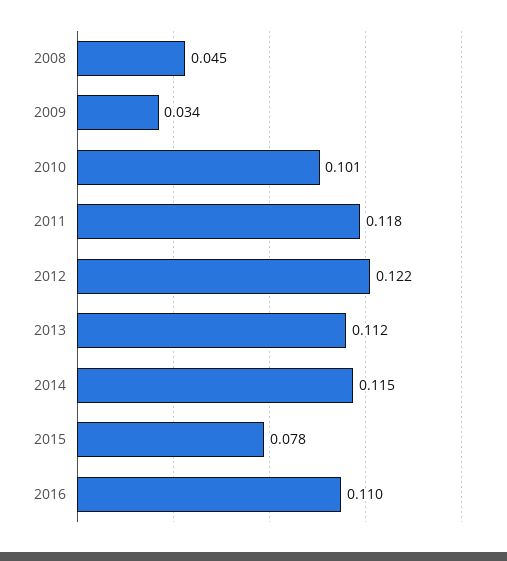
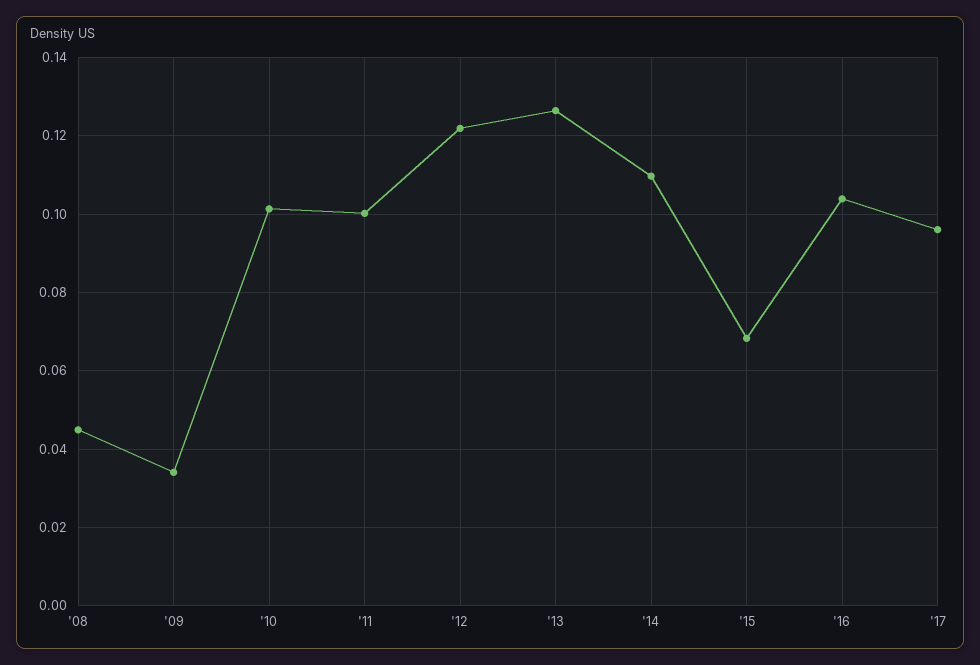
2011: 0.118 -> 0.1
2013: 0.112 -> 0.126
2014: 0.115 -> 0.11
2015: 0.078 -> 0.068
2016: 0.11 -> 0.104
'17: none -> 0.096

